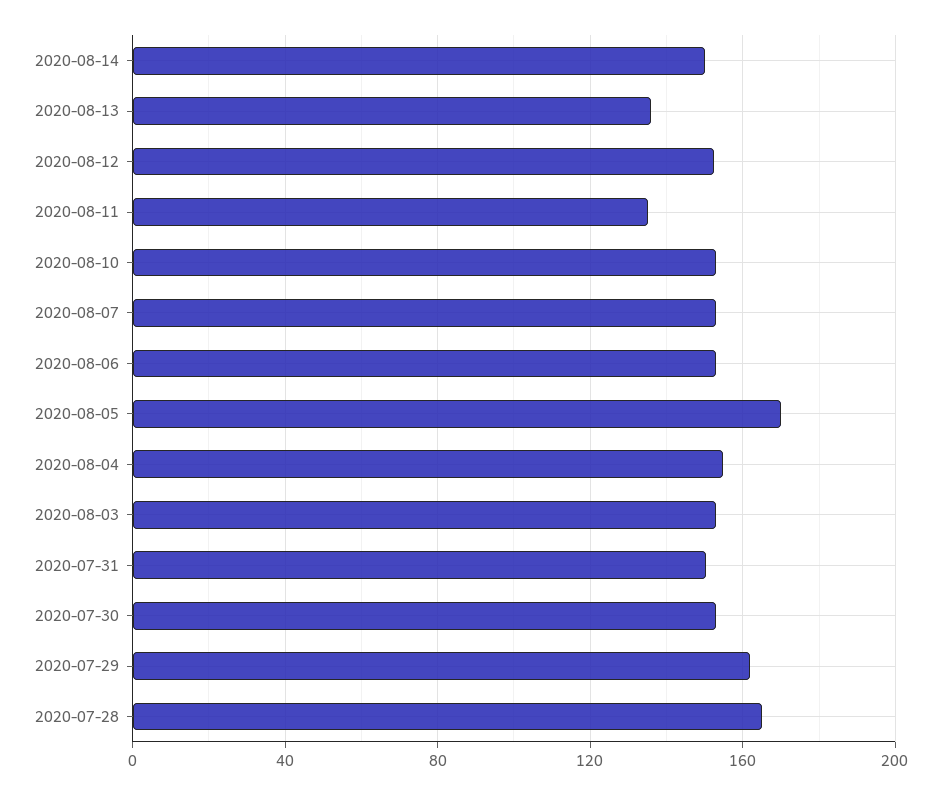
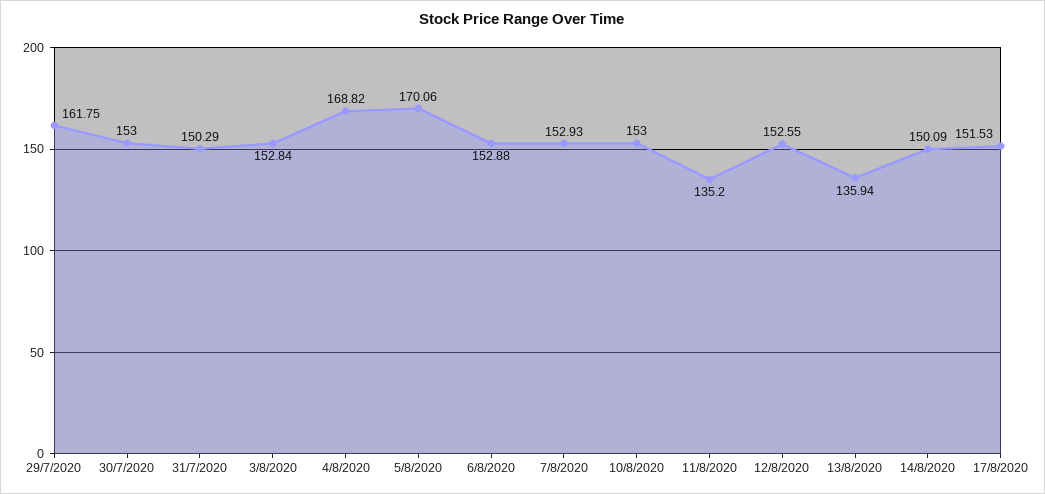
2020-08-04: 155 -> 168.82
2020-07-28: 165 -> none
17/8/2020: none -> 151.53

